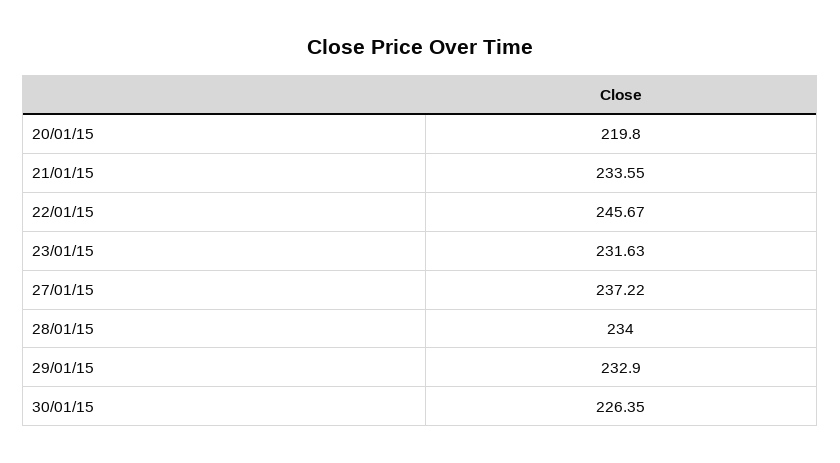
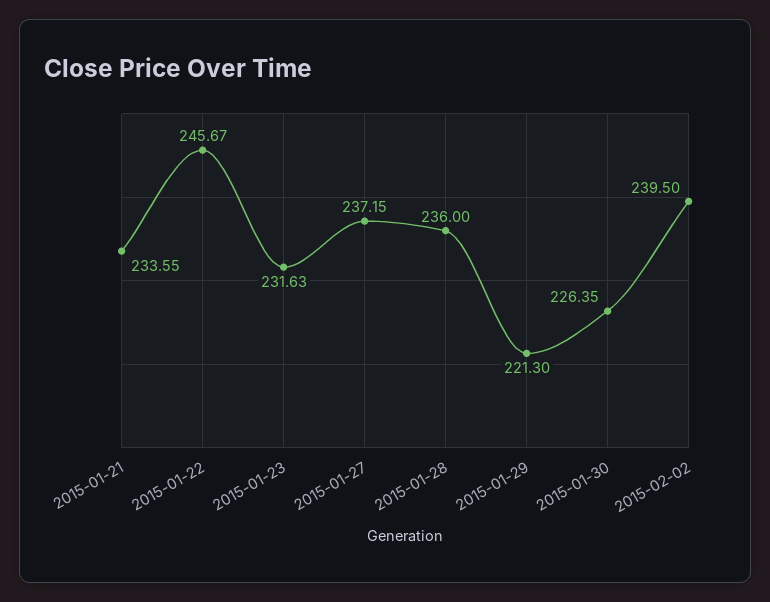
20/01/15: 219.8 -> none
27/01/15: 237.22 -> 237.15
28/01/15: 234 -> 236
29/01/15: 232.9 -> 221.3
2015-02-02: none -> 239.5

